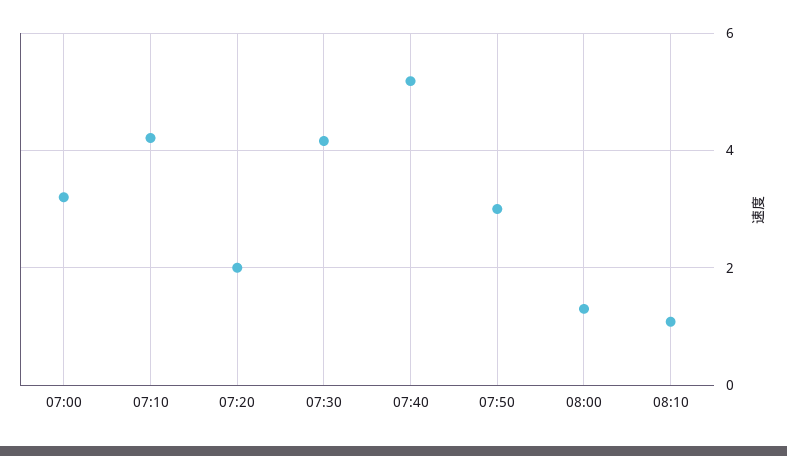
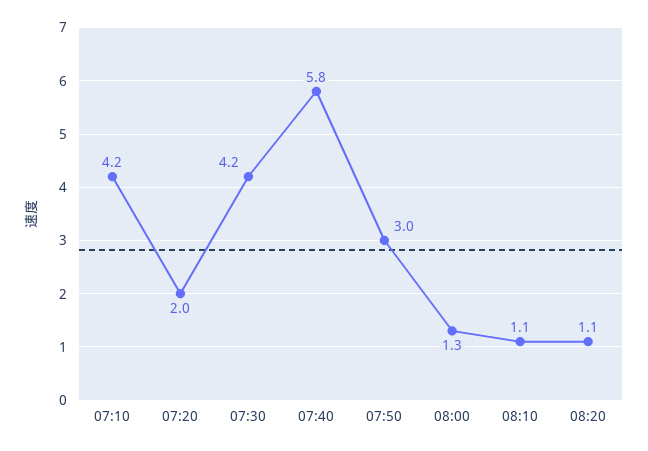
07:00: 3.2 -> none
07:40: 5.2 -> 5.8
08:20: none -> 1.1

